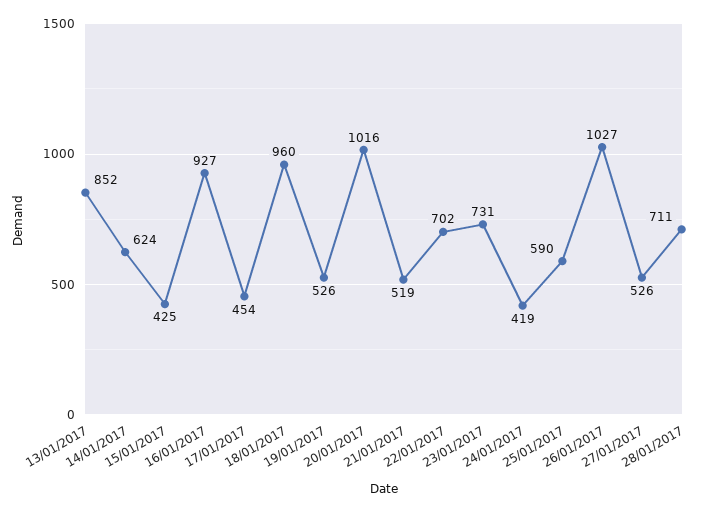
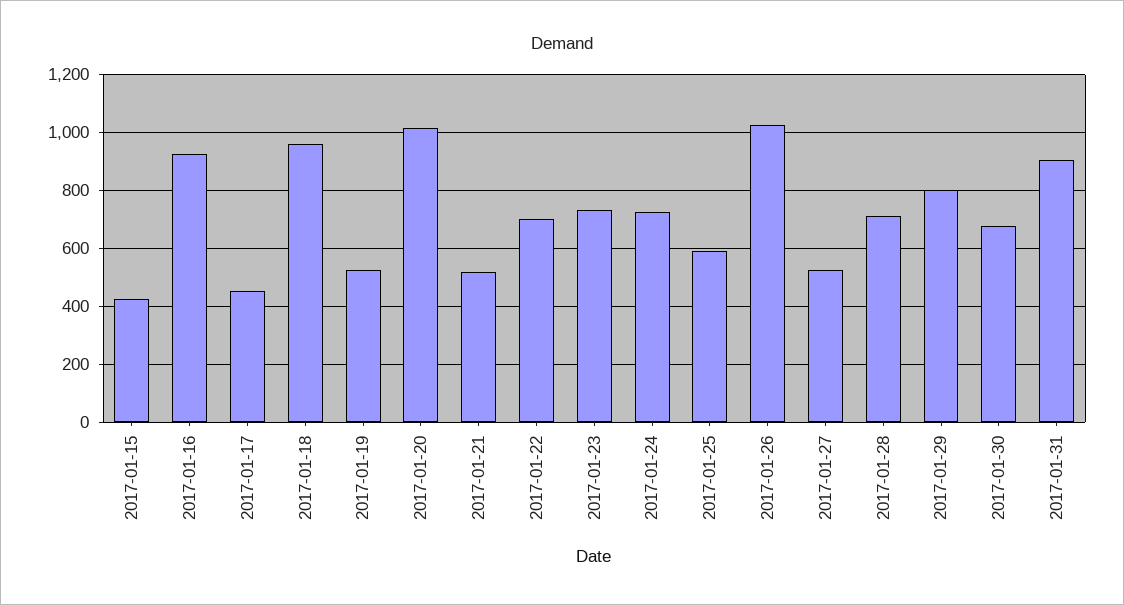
13/01/2017: 852 -> none
14/01/2017: 624 -> none
24/01/2017: 419 -> 725
2017-01-29: none -> 800
2017-01-30: none -> 675
2017-01-31: none -> 900

